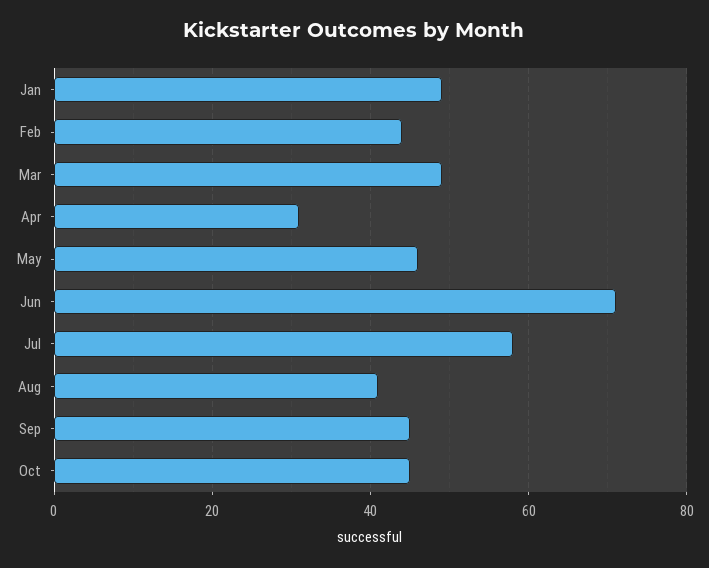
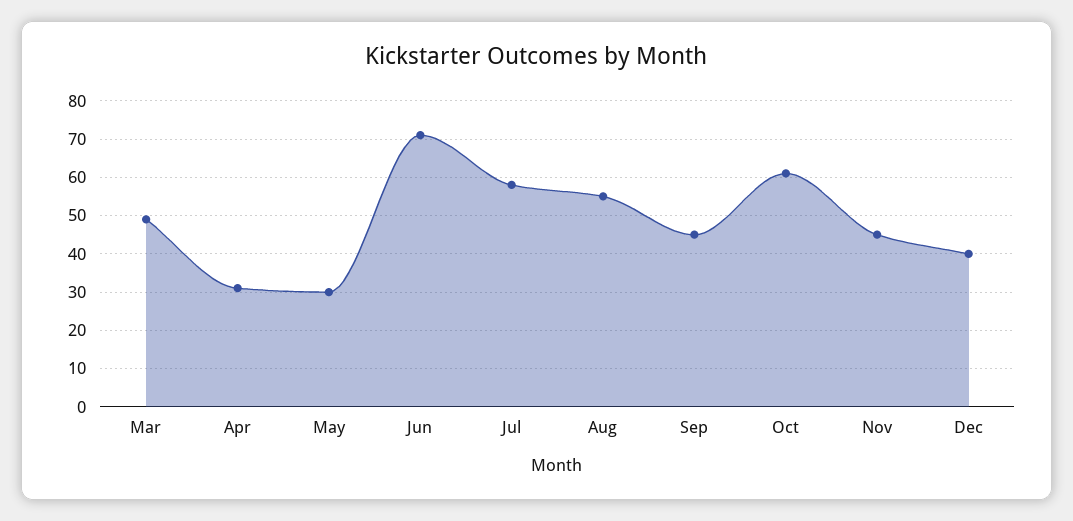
Jan: 50 -> none
Feb: 45 -> none
May: 45 -> 30
Aug: 40 -> 55
Oct: 45 -> 60
Nov: none -> 45
Dec: none -> 40

